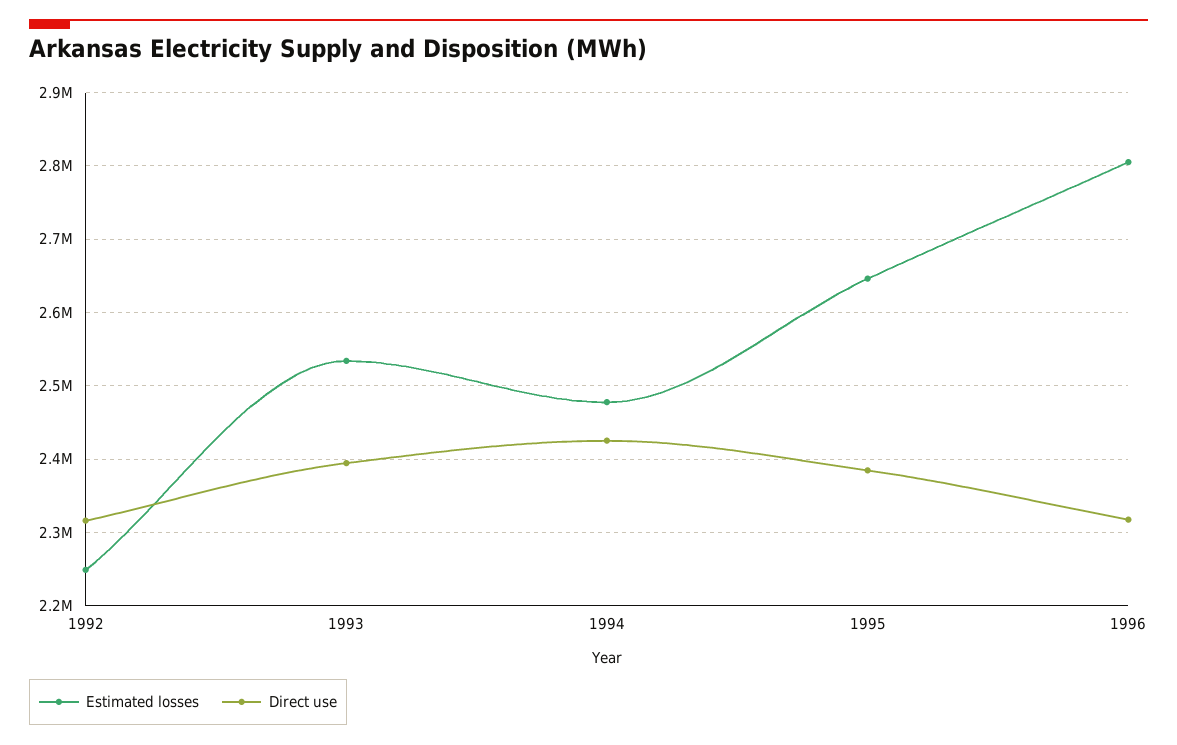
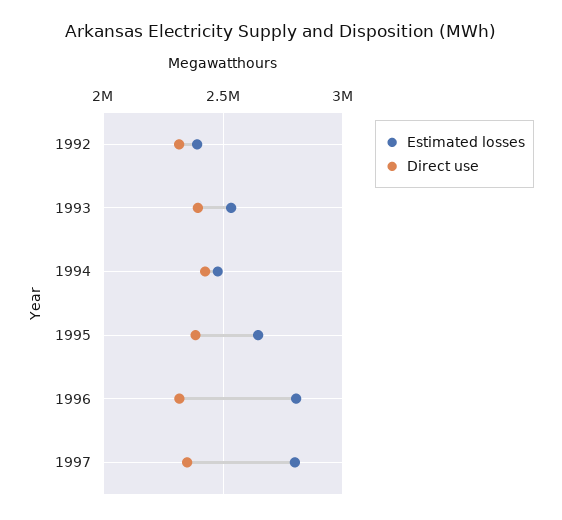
Estimated losses, 1992: 2250000 -> 2400000
Estimated losses, 1997: none -> 2800000
Direct use, 1997: none -> 2350000

